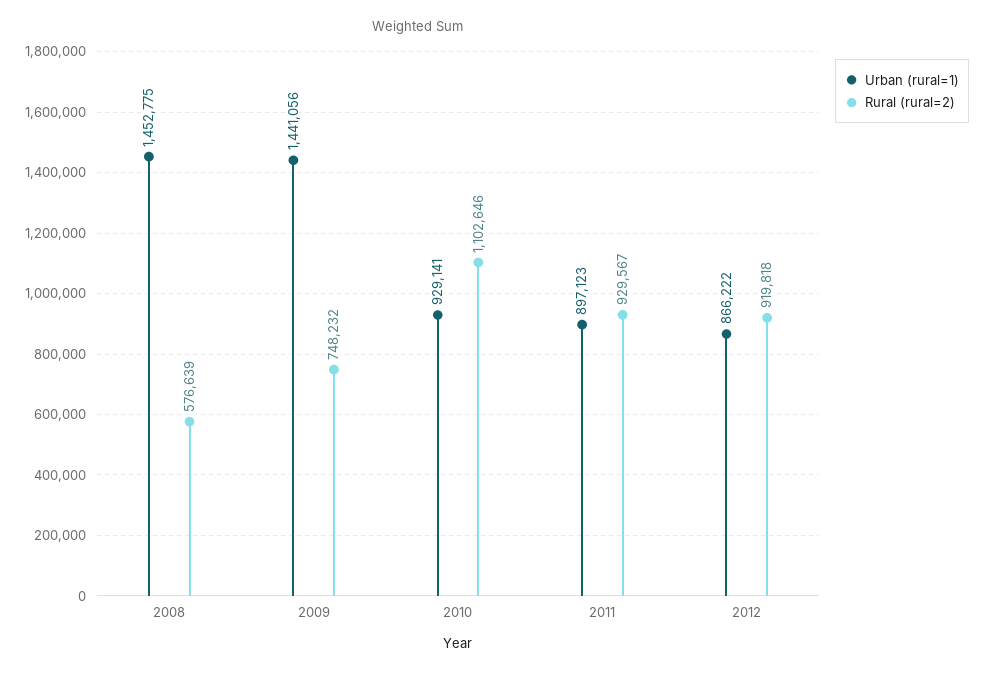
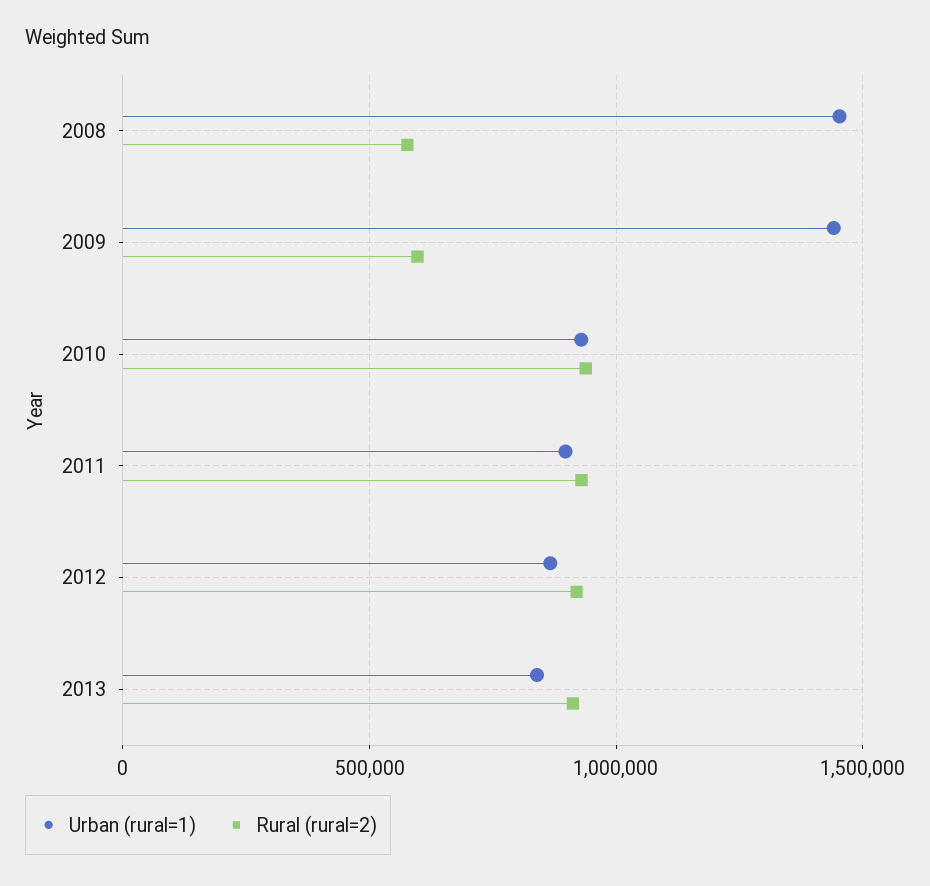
Rural (rural=2), 2009: 748232 -> 600000
Rural (rural=2), 2010: 1102646 -> 950000
Urban (rural=1), 2013: none -> 850000
Rural (rural=2), 2013: none -> 900000

